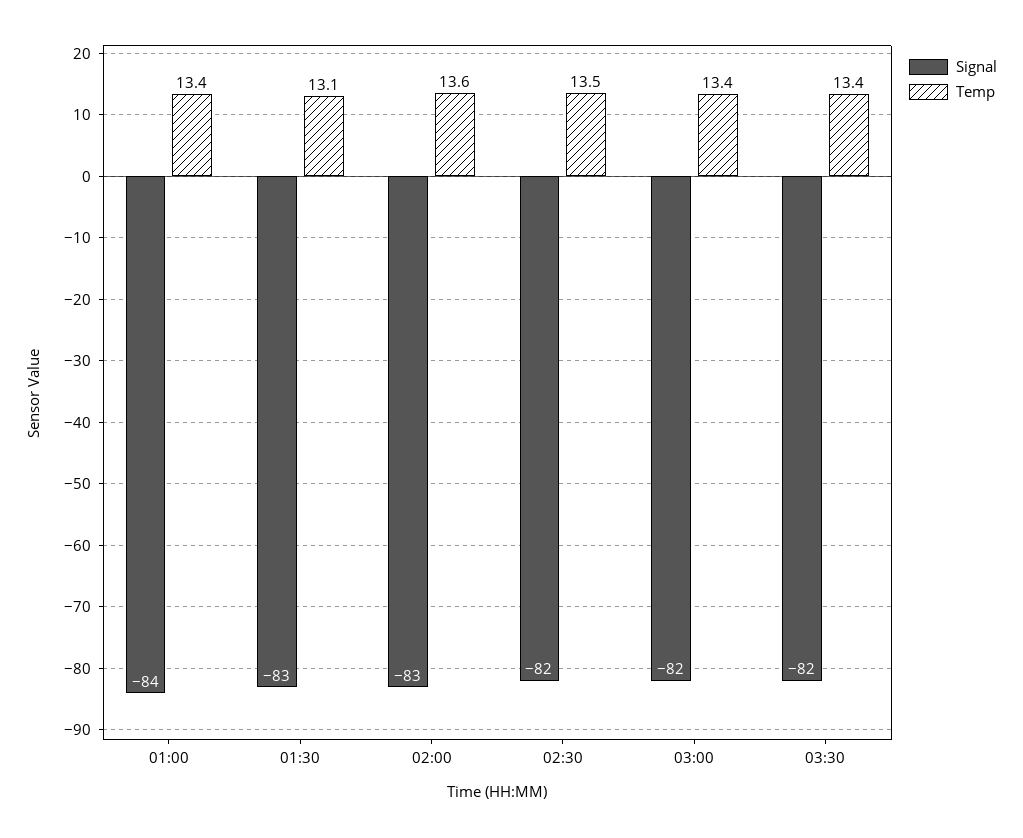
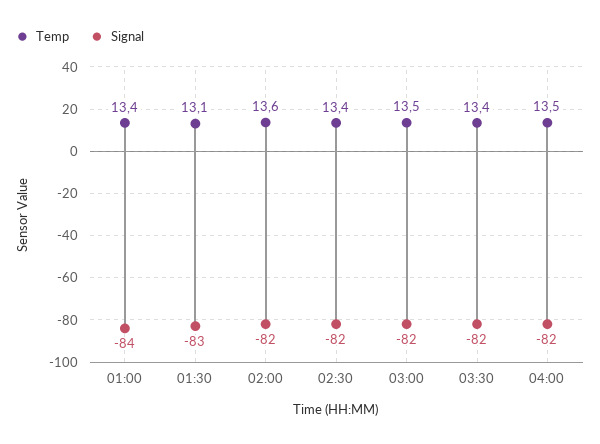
Signal, 02:00: -83 -> -82
Temp, 02:30: 13.5 -> 13.4
Temp, 03:00: 13.4 -> 13.5
Temp, 04:00: none -> 13.5
Signal, 04:00: none -> -82

